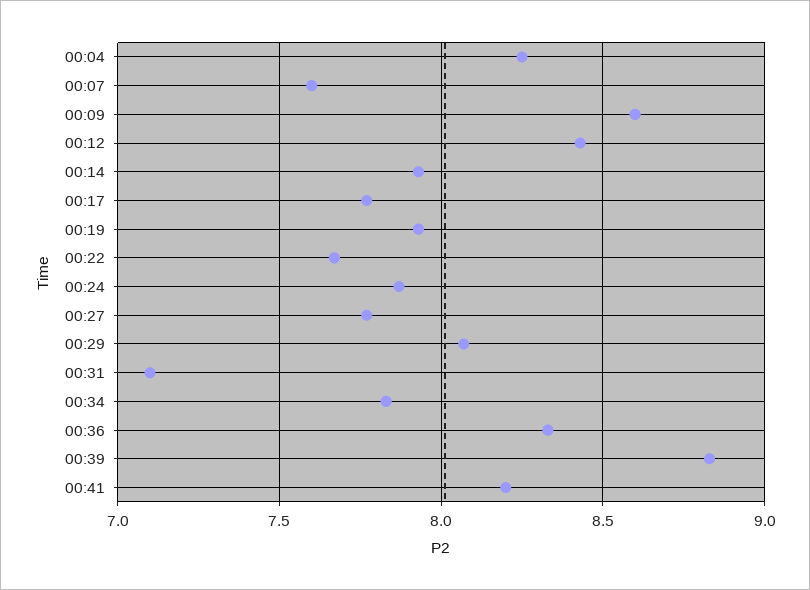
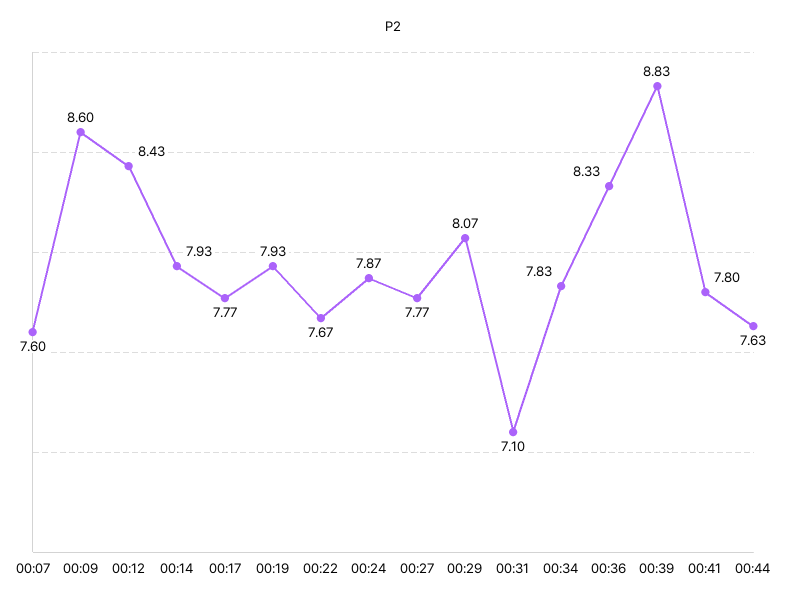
00:04: 8.25 -> none
00:41: 8.2 -> 7.8
00:44: none -> 7.63

